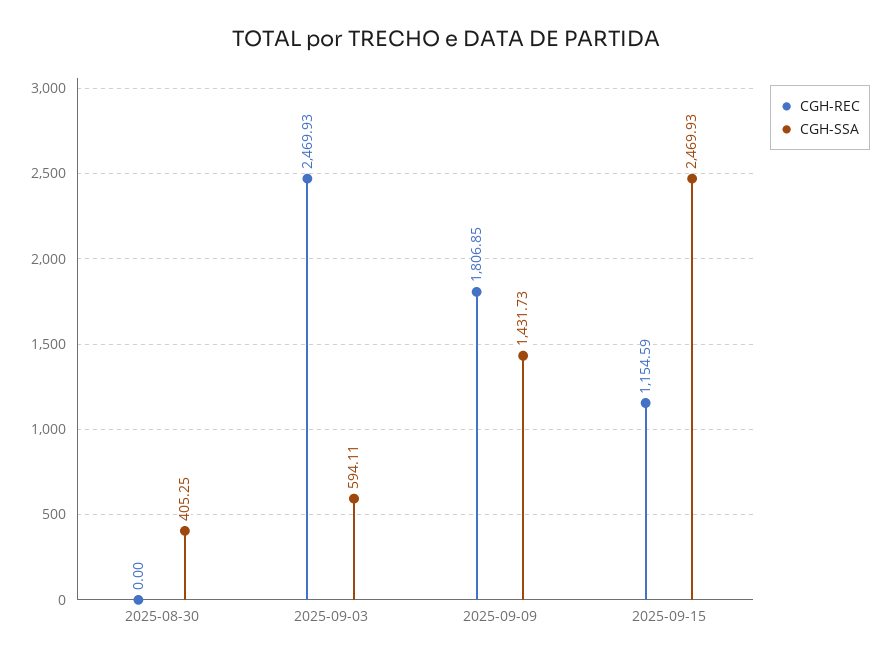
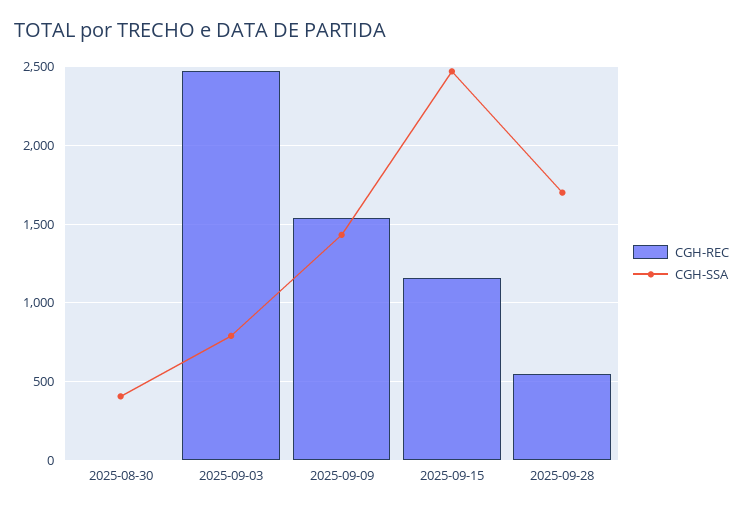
CGH-SSA, 2025-09-03: 594.11 -> 800
CGH-REC, 2025-09-09: 1806.85 -> 1550
CGH-REC, 2025-09-28: none -> 550
CGH-SSA, 2025-09-28: none -> 1700

